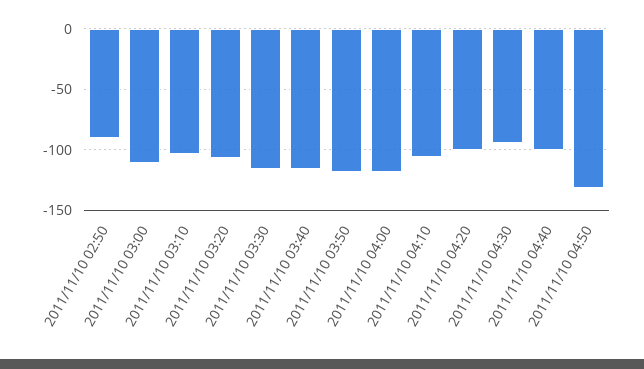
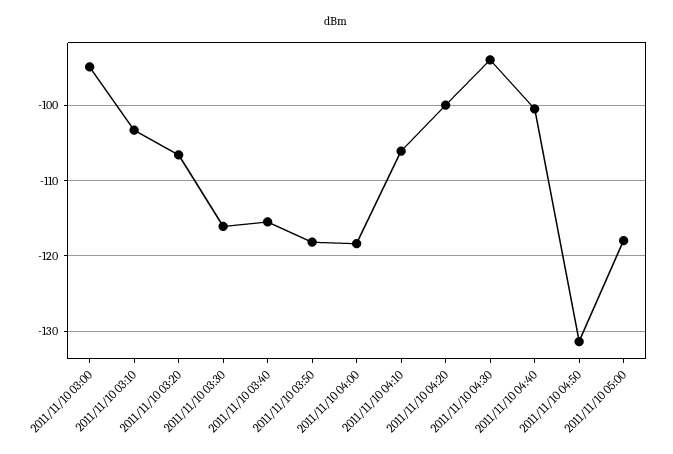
2011/11/10 02:50: -90 -> none
2011/11/10 03:00: -110 -> -95
2011/11/10 05:00: none -> -118

